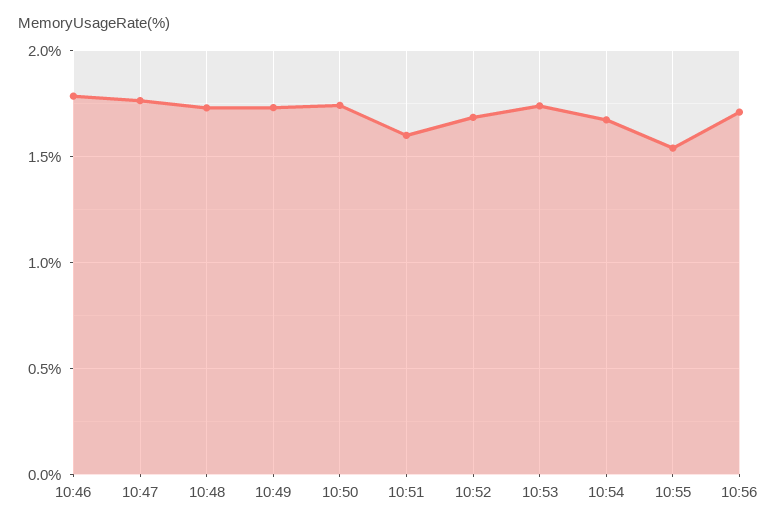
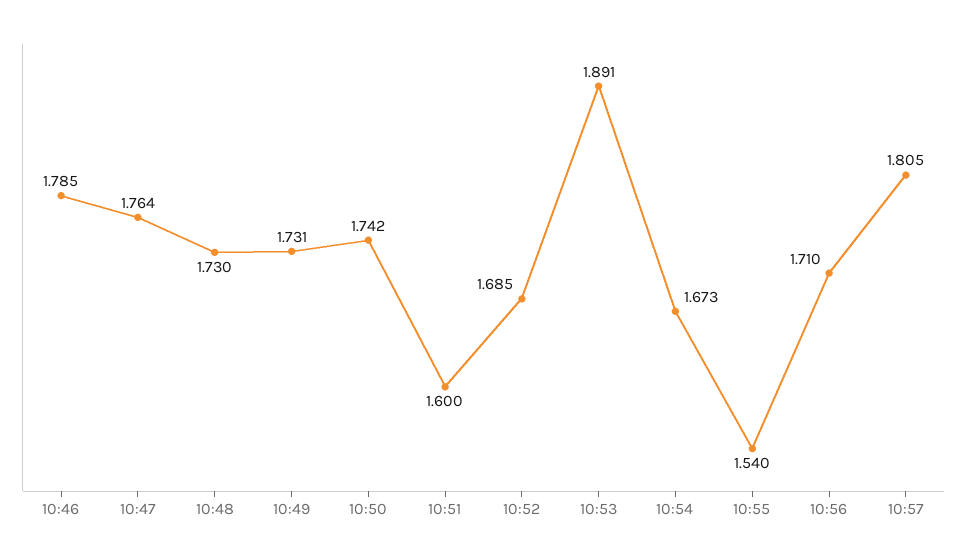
10:53: 1.75 -> 1.891
10:57: none -> 1.805

